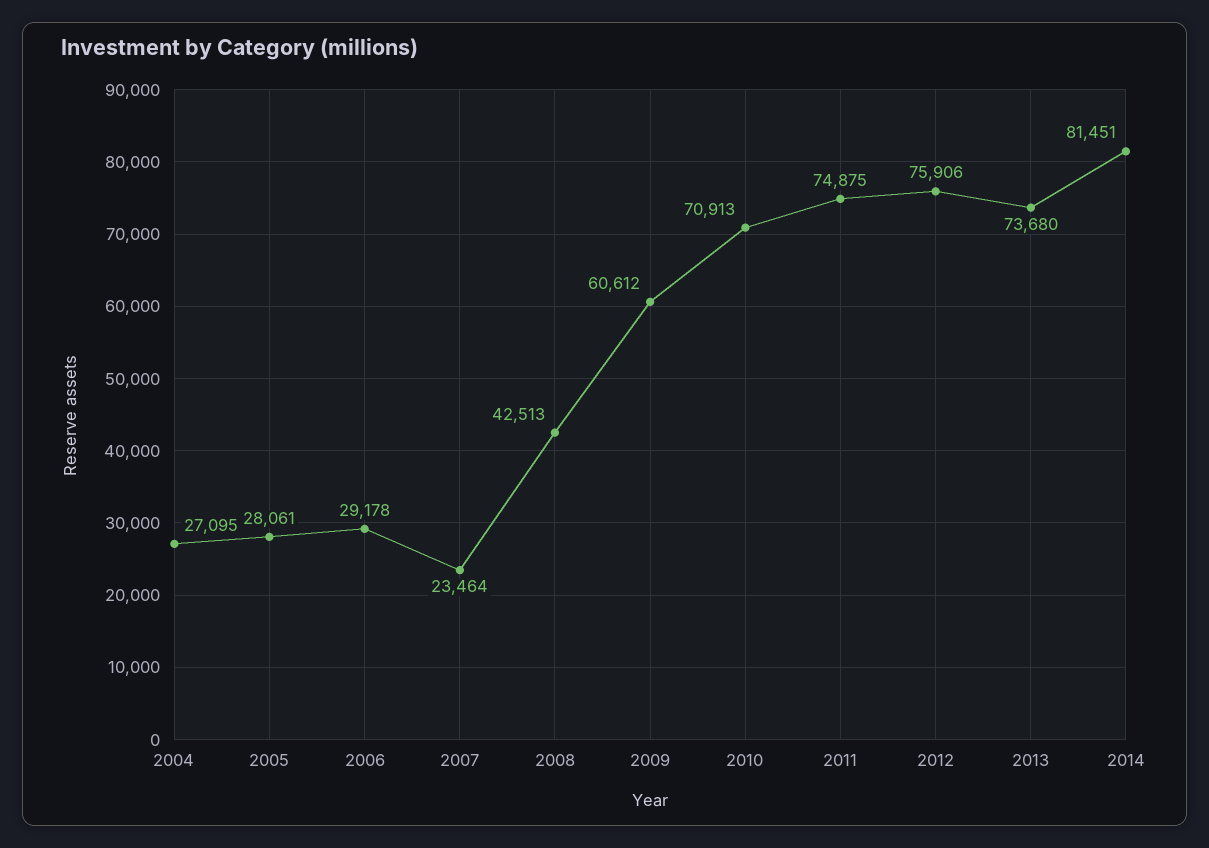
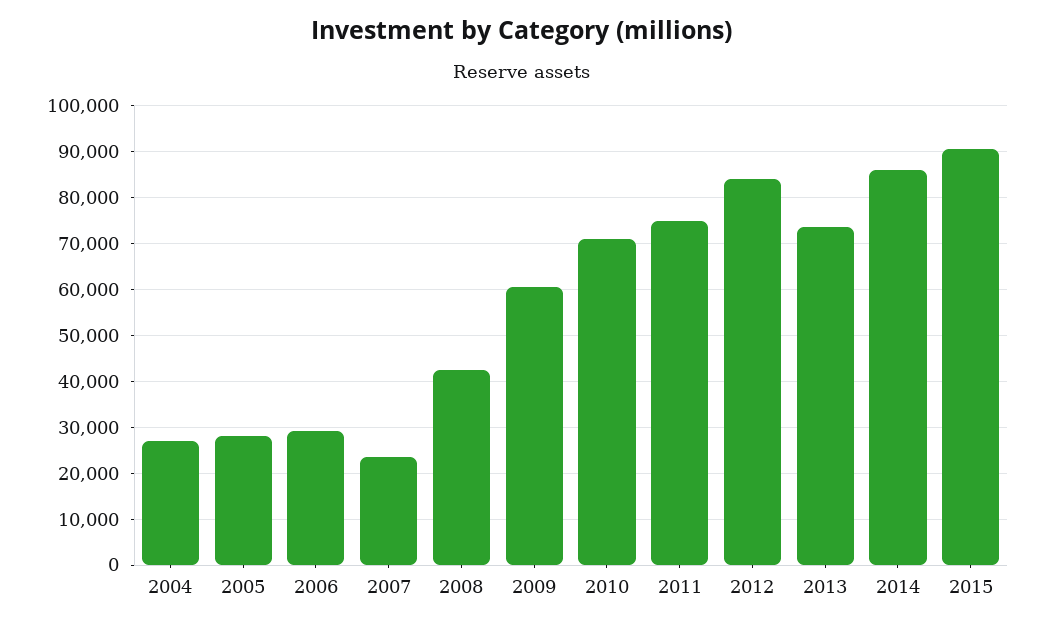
2012: 75906 -> 84000
2014: 81451 -> 86000
2015: none -> 90000

